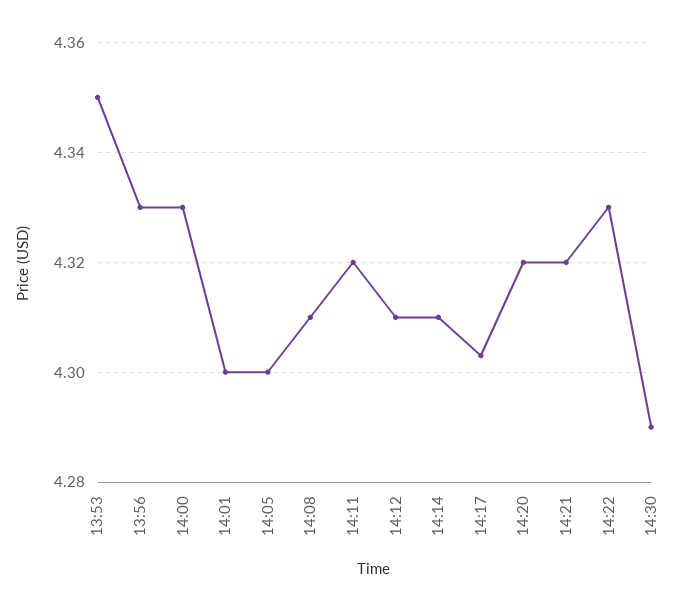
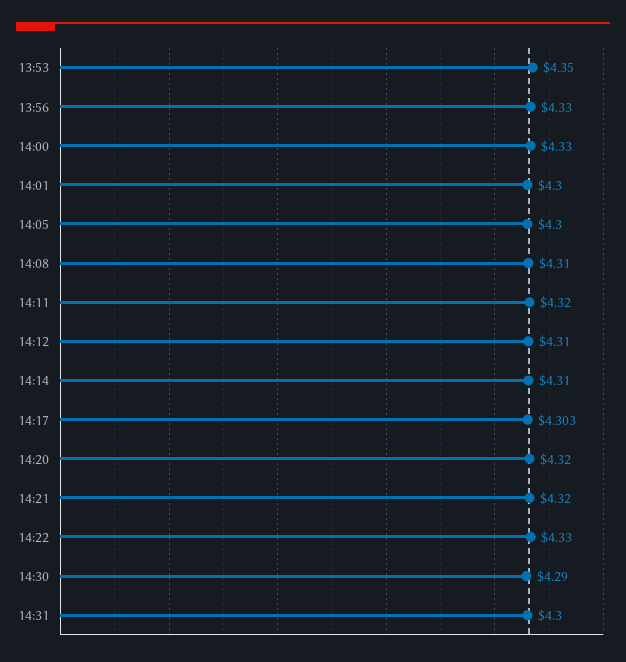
14:31: none -> 4.3

